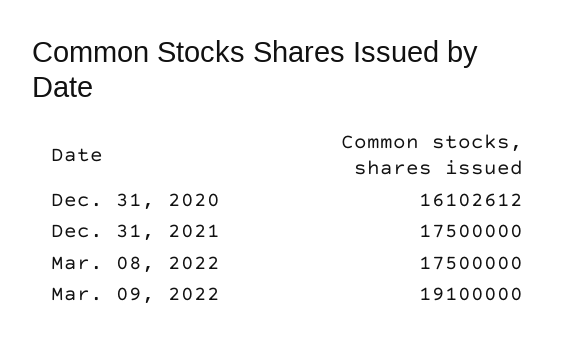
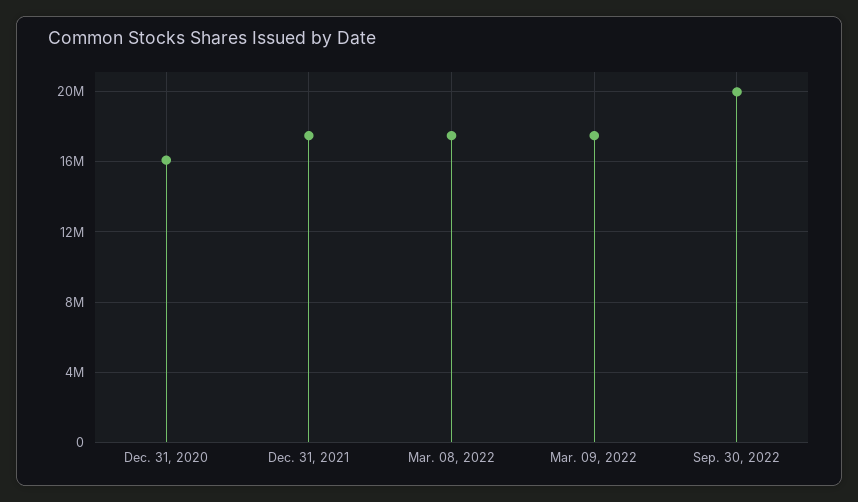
Mar. 09, 2022: 19100000 -> 17500000
Sep. 30, 2022: none -> 20000000

